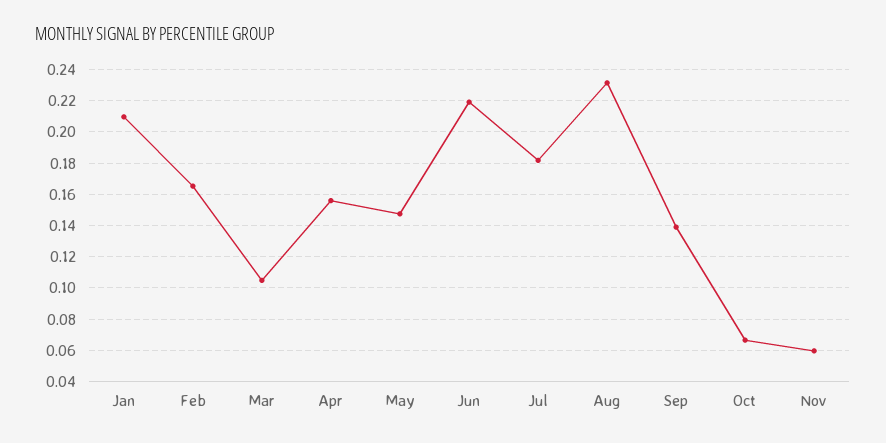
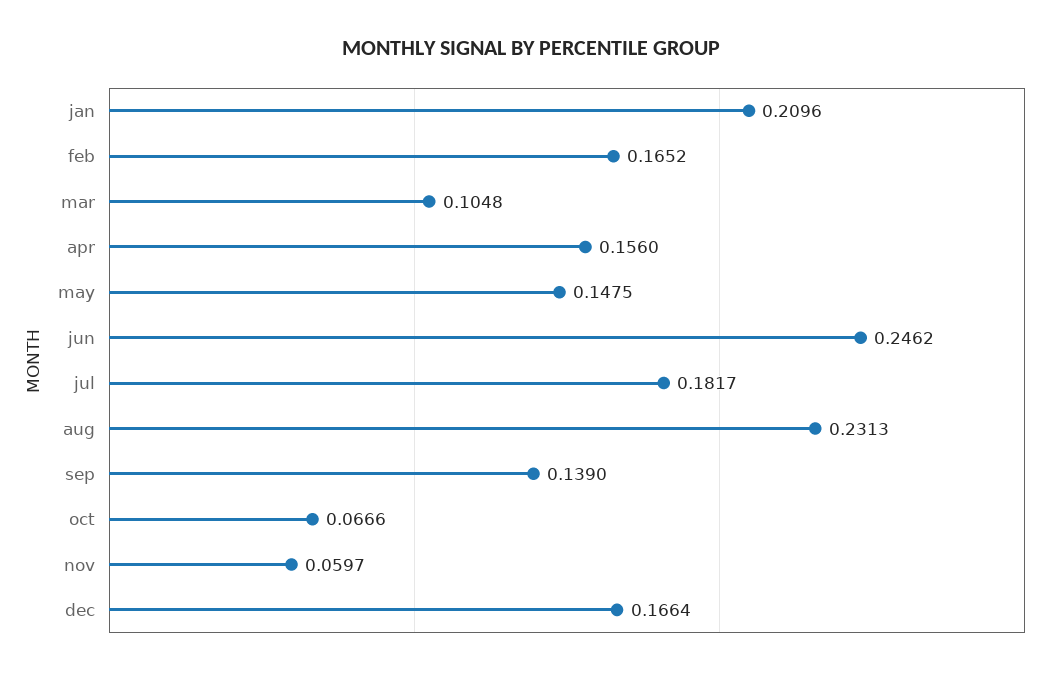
Jun: 0.22 -> 0.2462
dec: none -> 0.1664

